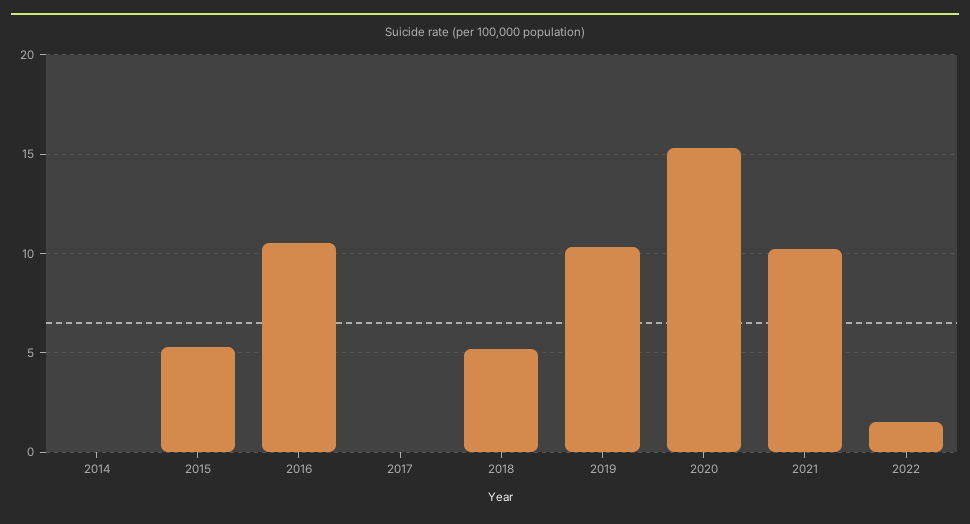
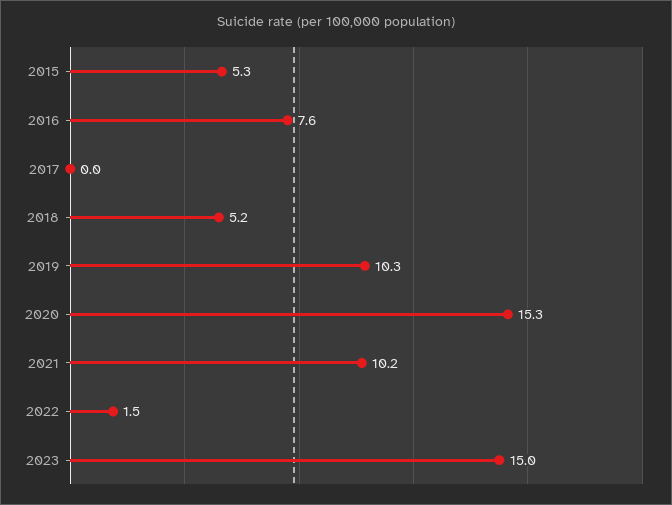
2014: 0 -> none
2016: 10.5 -> 7.6
2023: none -> 15

